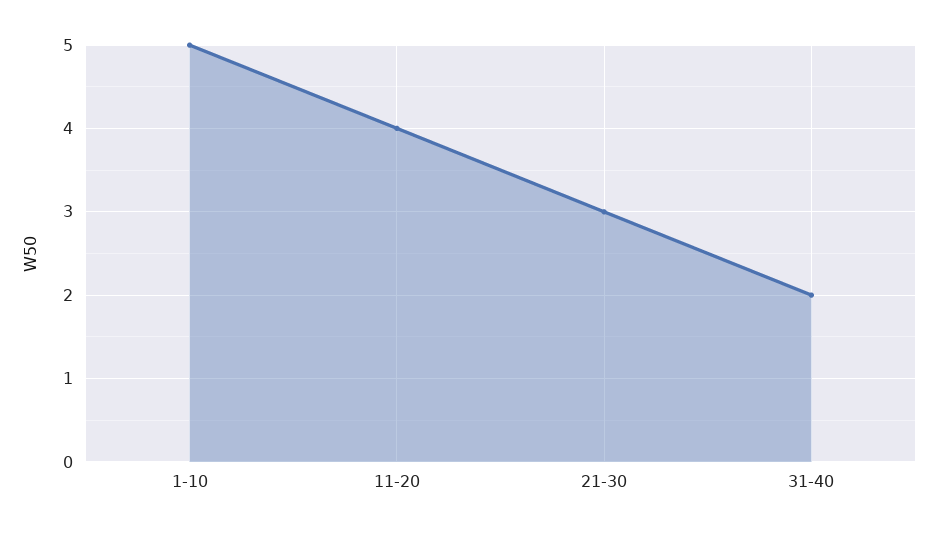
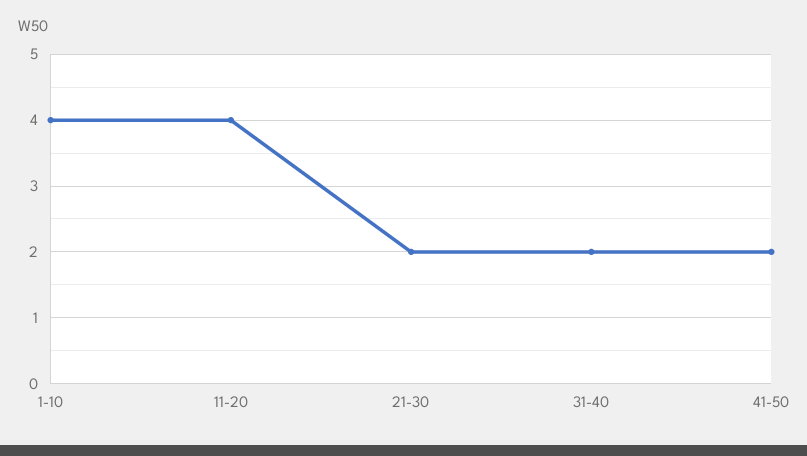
1-10: 5 -> 4
21-30: 3 -> 2
41-50: none -> 2

